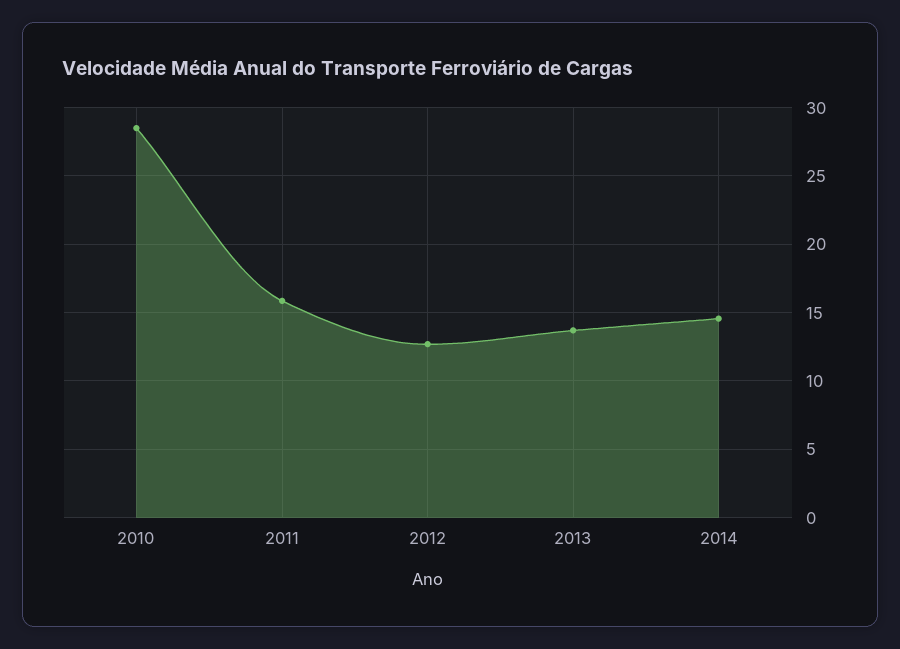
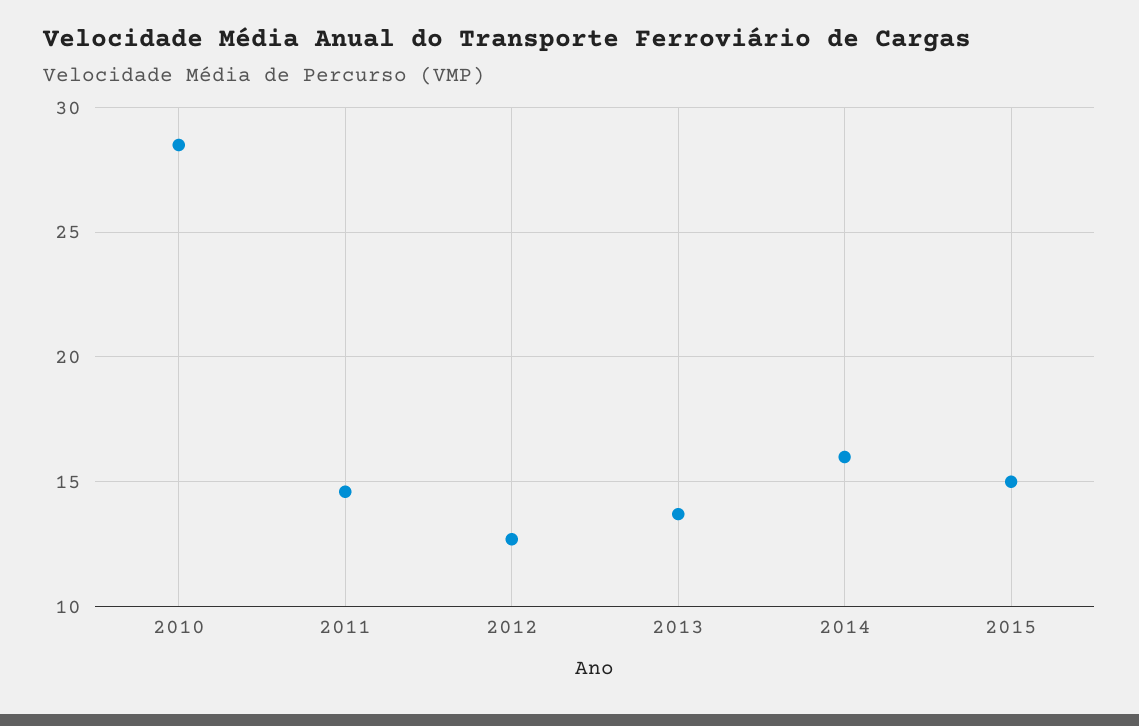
2011: 16 -> 14.5
2014: 14.5 -> 16
2015: none -> 15

